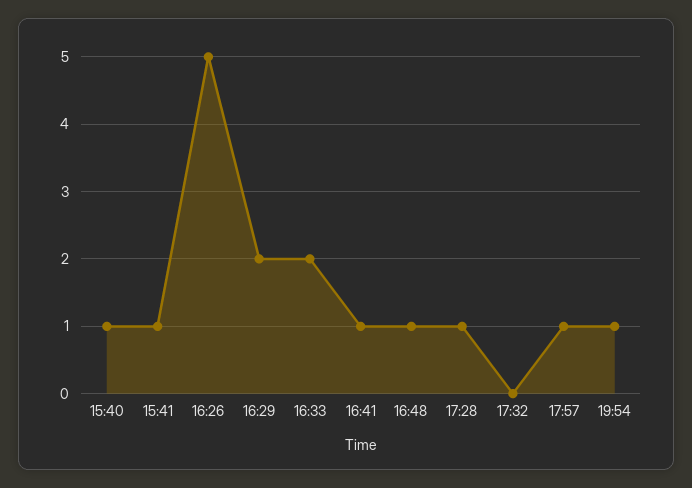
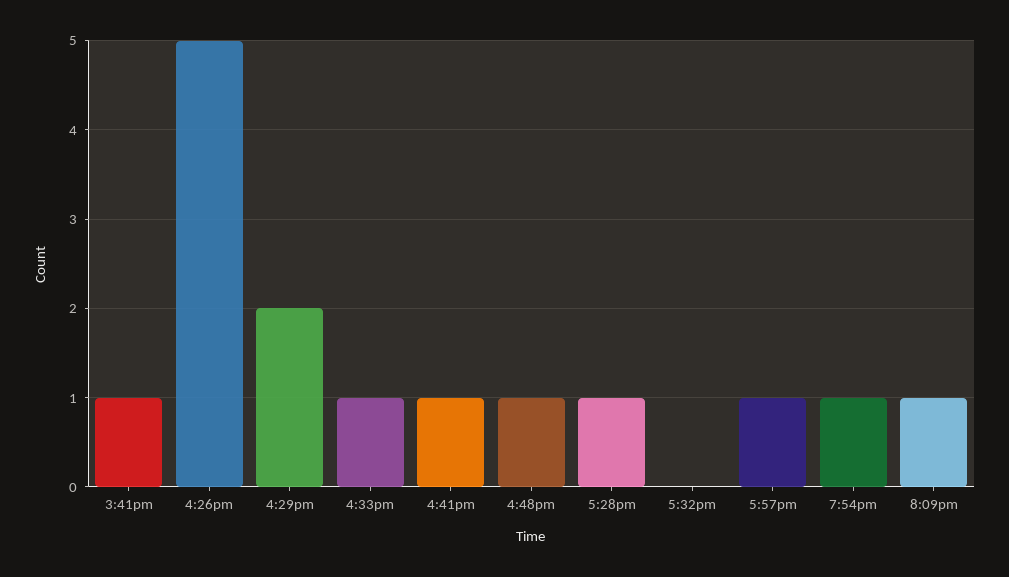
15:40: 1 -> none
16:33: 2 -> 1
8:09pm: none -> 1

